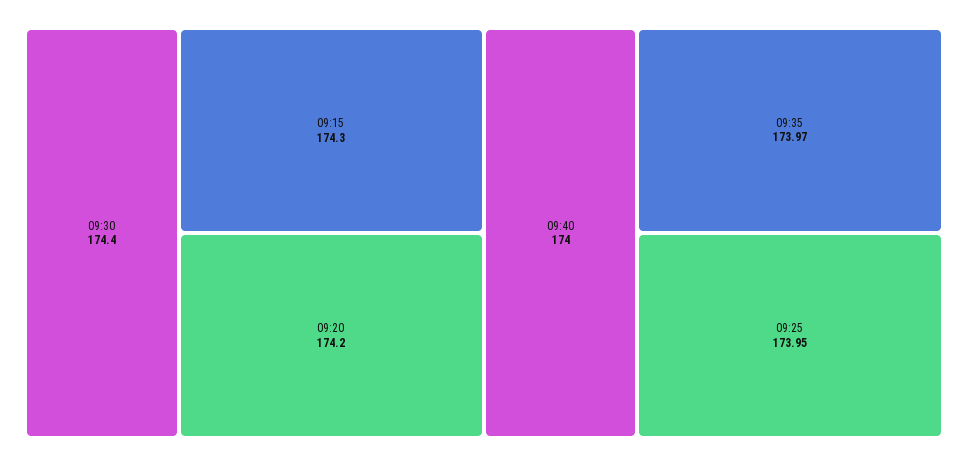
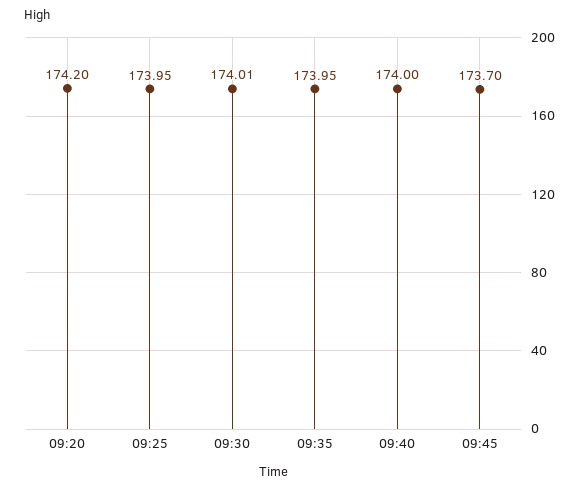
09:30: 174.4 -> 174.01
09:15: 174.3 -> none
09:35: 173.97 -> 173.95
09:45: none -> 173.7

